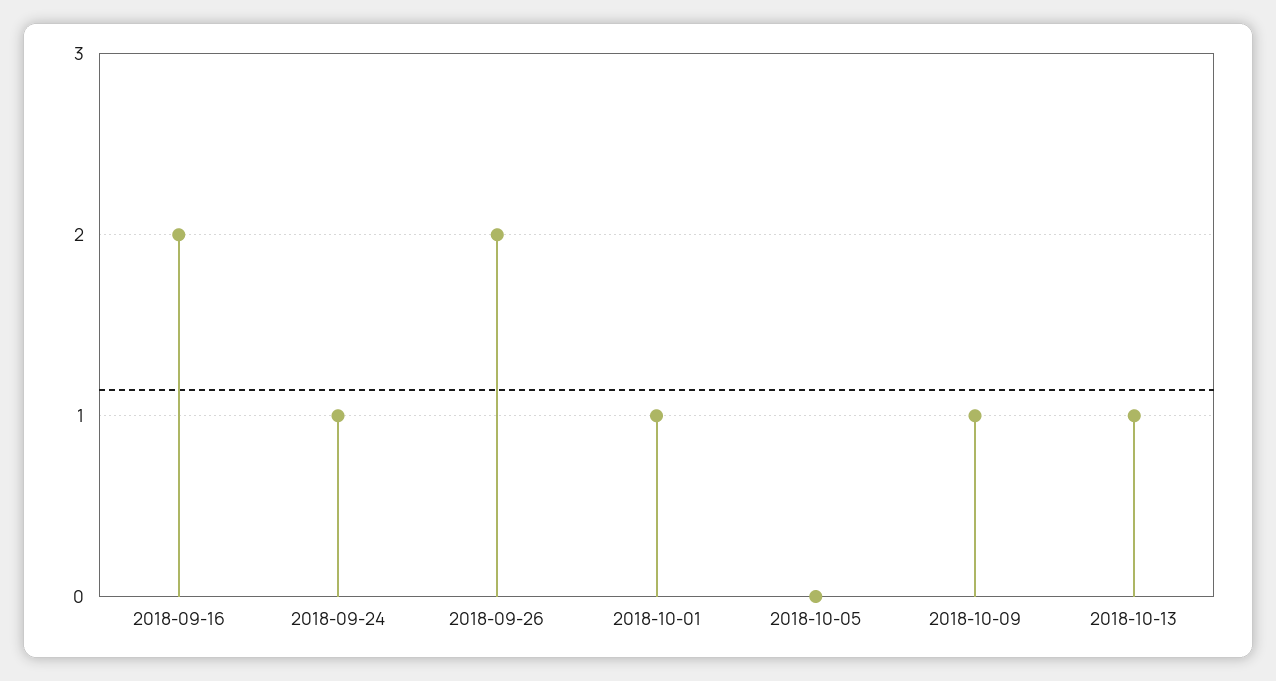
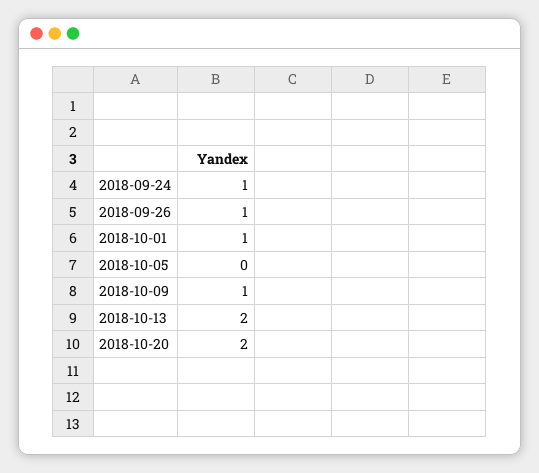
2018-09-16: 2 -> none
2018-09-26: 2 -> 1
2018-10-13: 1 -> 2
2018-10-20: none -> 2

